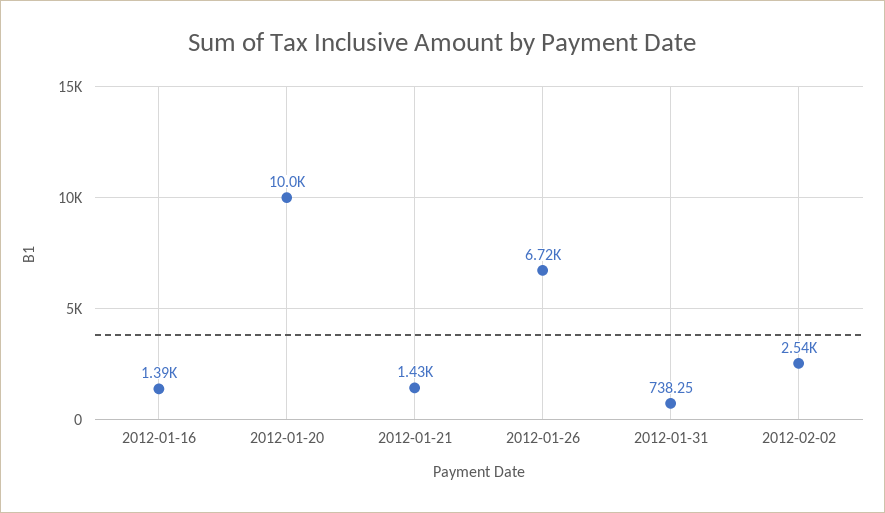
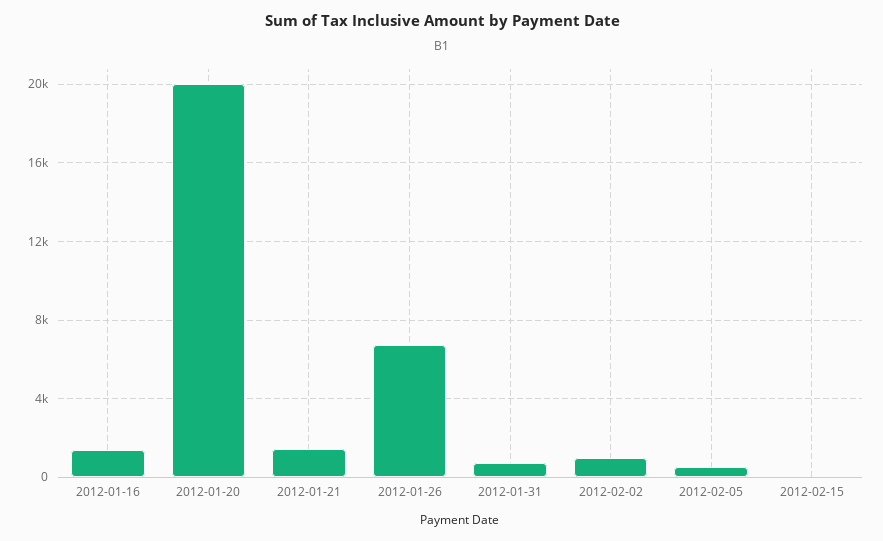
2012-01-20: 10000 -> 20000
2012-02-02: 2540 -> 1000
2012-02-05: none -> 500
2012-02-15: none -> 0

